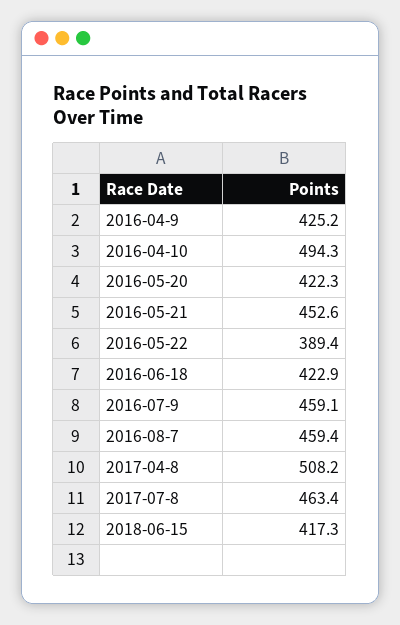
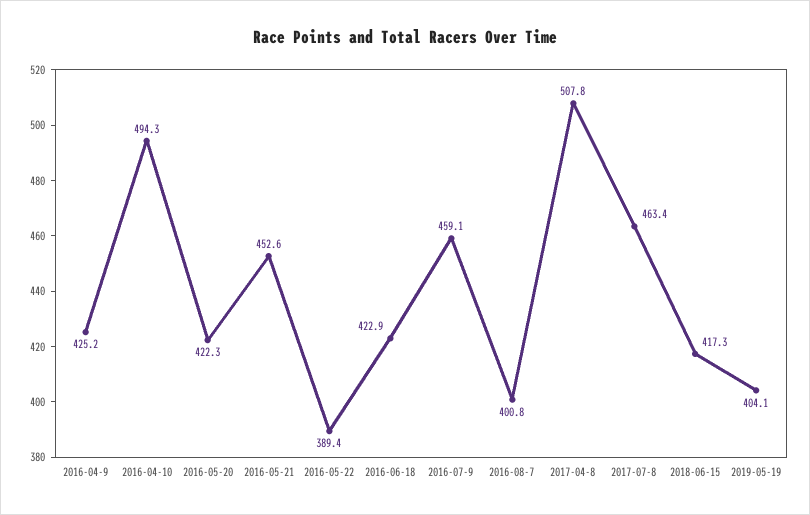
2016-08-7: 459.4 -> 400.8
2017-04-8: 508.2 -> 507.8
2019-05-19: none -> 404.1

